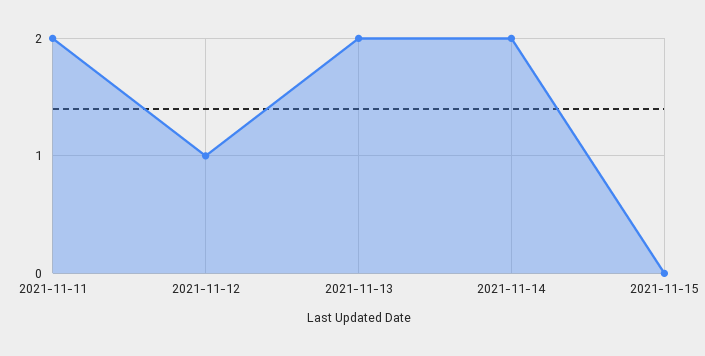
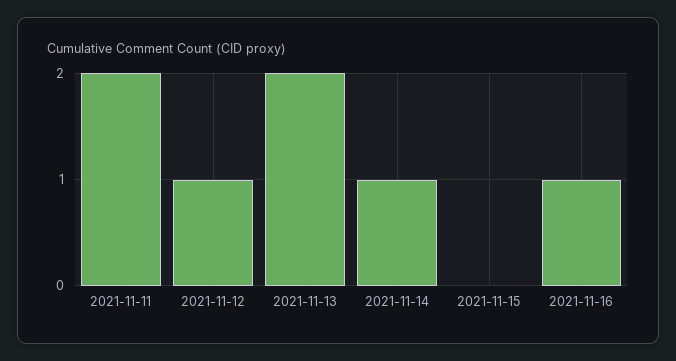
2021-11-14: 2 -> 1
2021-11-16: none -> 1

